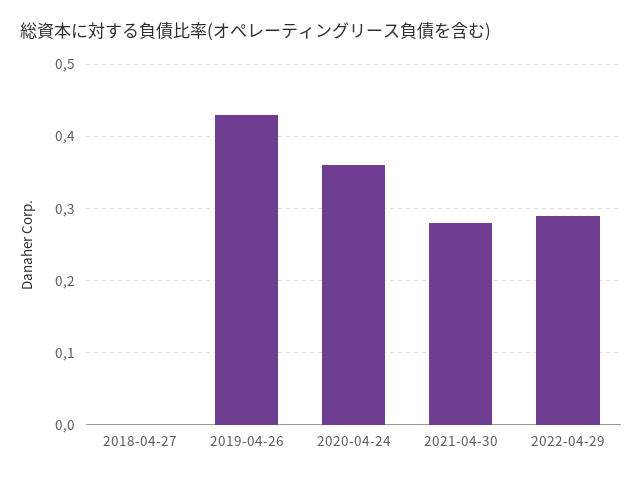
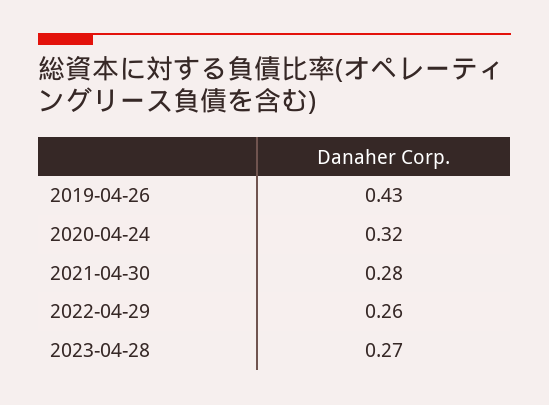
2018-04-27: 0 -> none
2020-04-24: 0.36 -> 0.32
2022-04-29: 0.29 -> 0.26
2023-04-28: none -> 0.27

